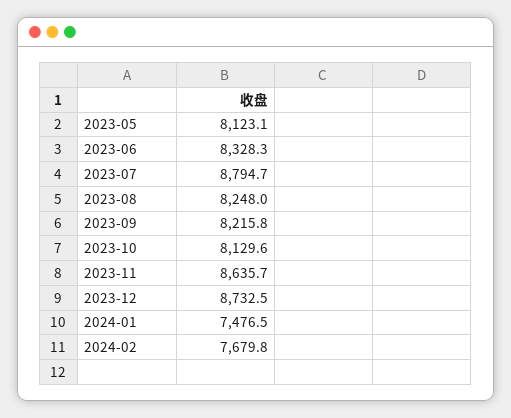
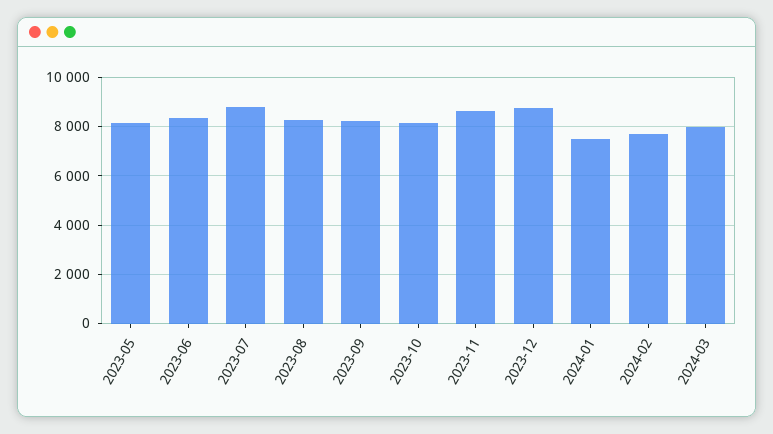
2024-03: none -> 8000

